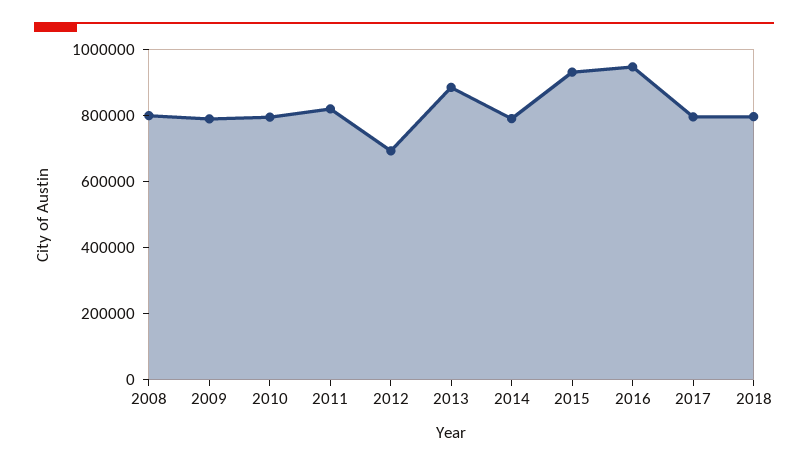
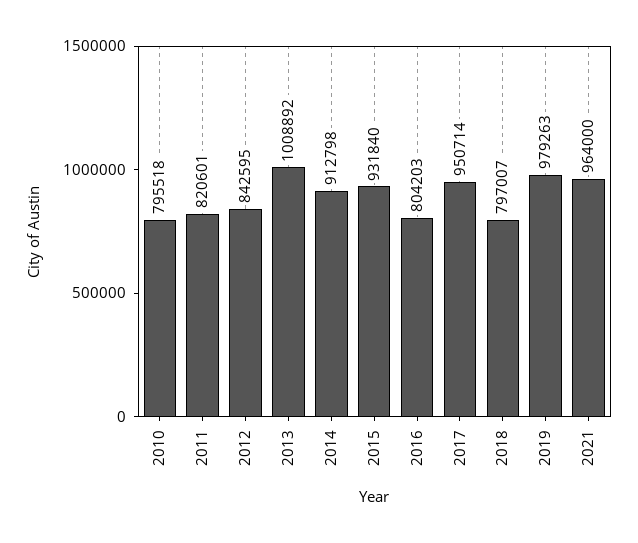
2008: 800000 -> none
2009: 800000 -> none
2012: 700000 -> 842595
2013: 900000 -> 1008892
2014: 800000 -> 912798
2016: 950000 -> 804203
2017: 800000 -> 950714
2019: none -> 979263
2021: none -> 964000

